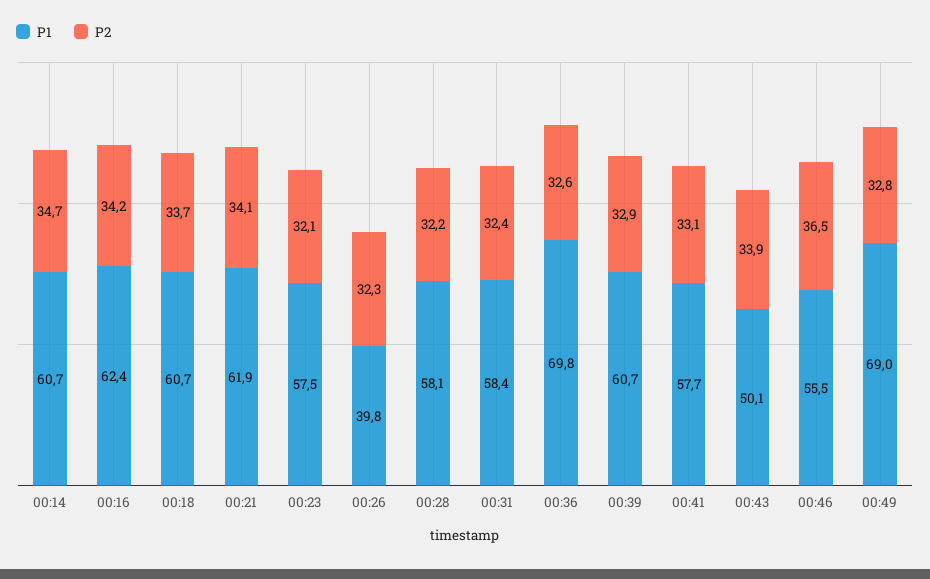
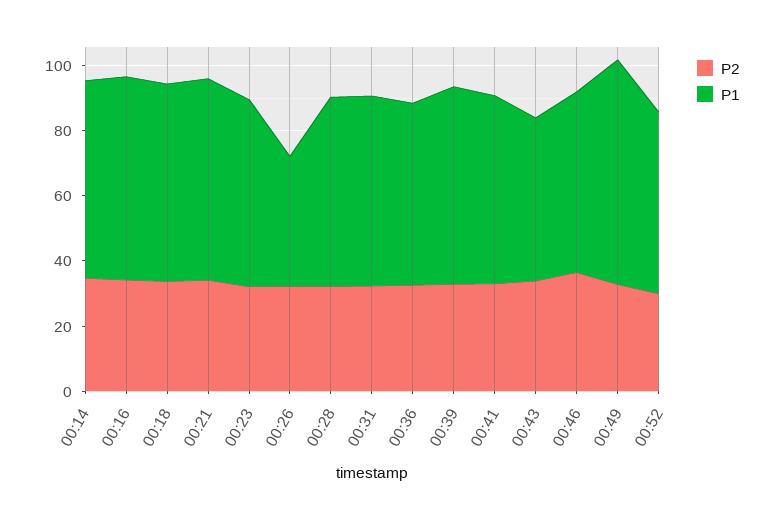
P1, 00:36: 69.8 -> 55
P2, 00:52: none -> 30
P1, 00:52: none -> 55

